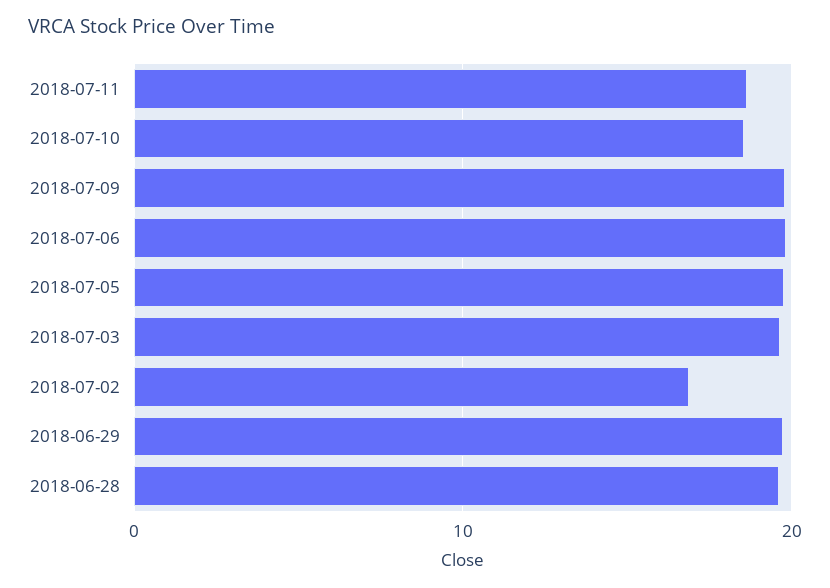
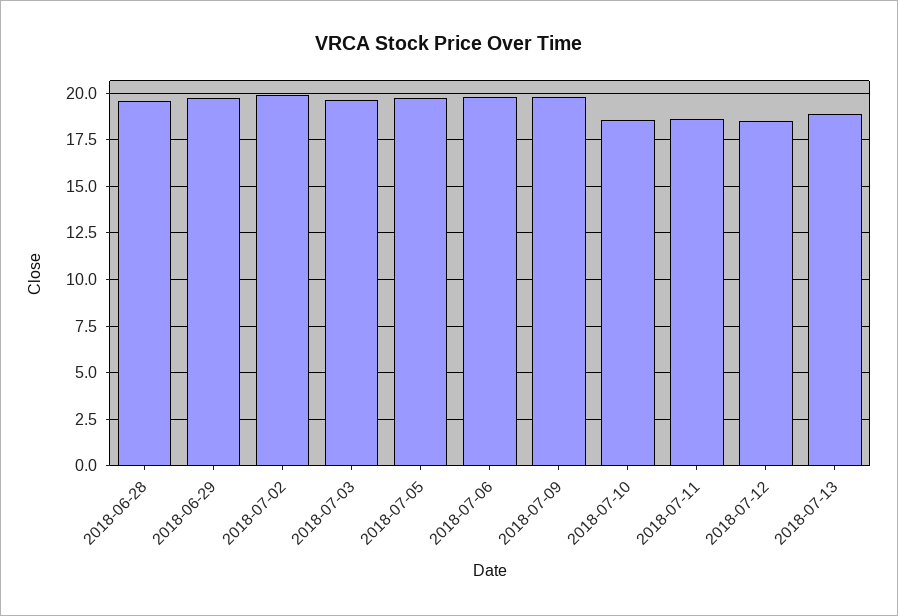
2018-07-02: 17 -> 20
2018-07-12: none -> 18.5
2018-07-13: none -> 19

